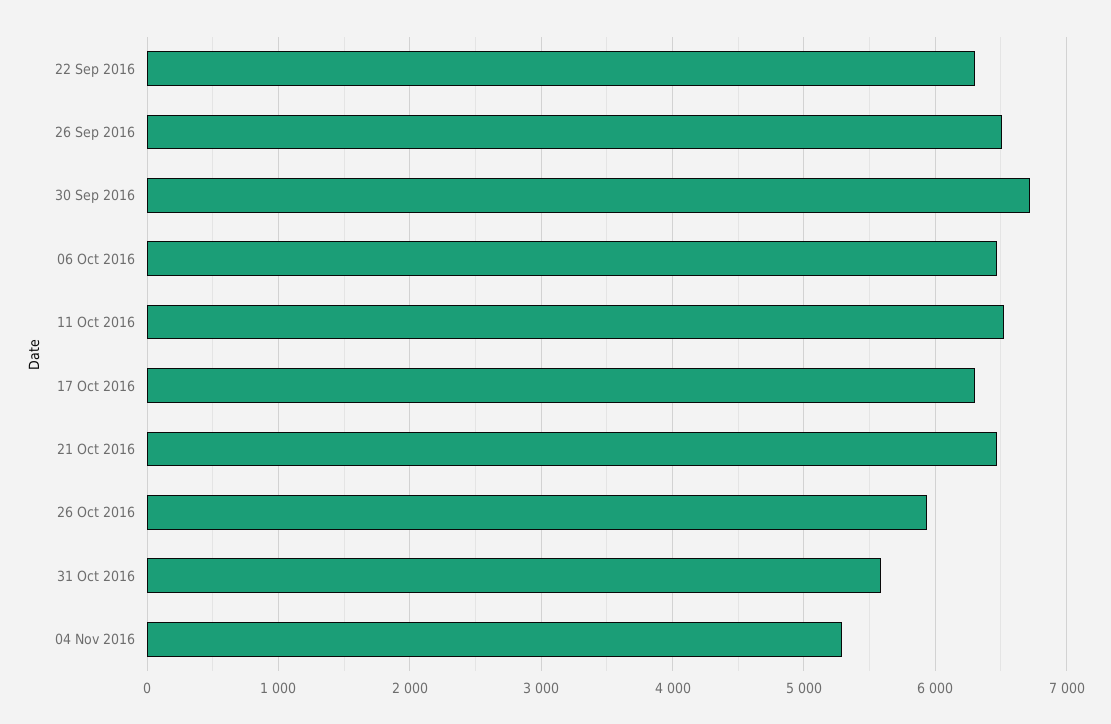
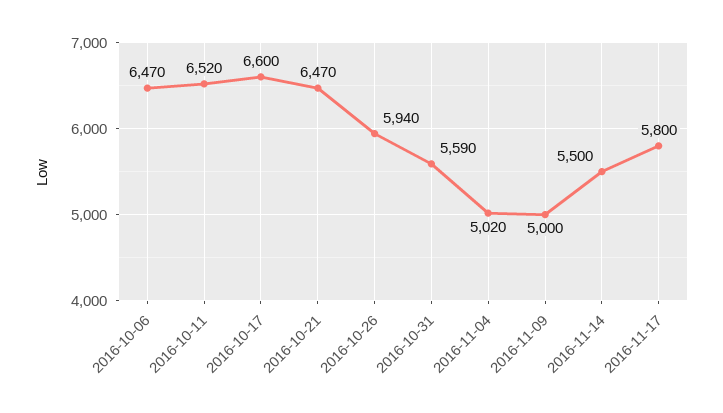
22 Sep 2016: 6300 -> none
26 Sep 2016: 6500 -> none
30 Sep 2016: 6700 -> none
17 Oct 2016: 6300 -> 6600
04 Nov 2016: 5300 -> 5020
2016-11-09: none -> 5000
2016-11-14: none -> 5500
2016-11-17: none -> 5800

